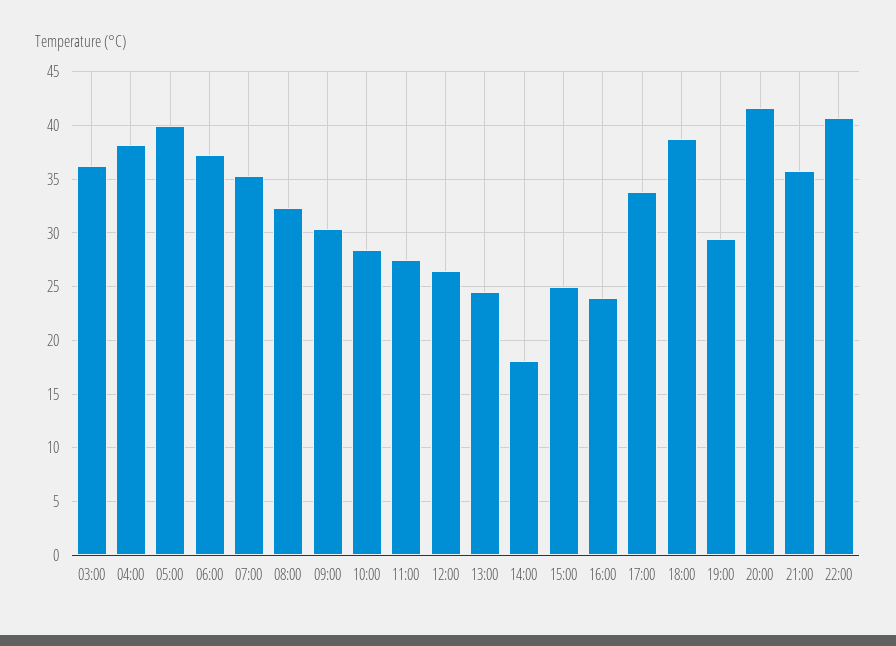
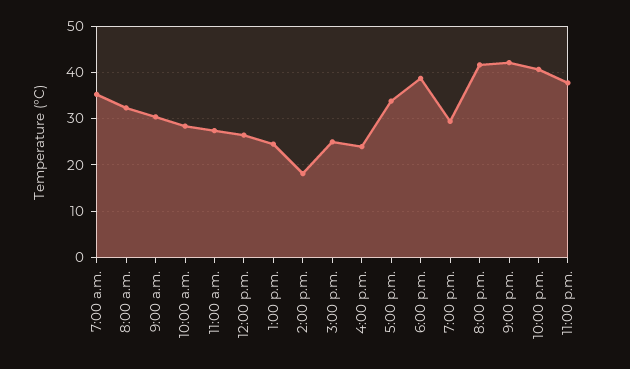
03:00: 36 -> none
04:00: 38 -> none
05:00: 40 -> none
06:00: 37 -> none
21:00: 36 -> 42
11:00 p.m.: none -> 38

